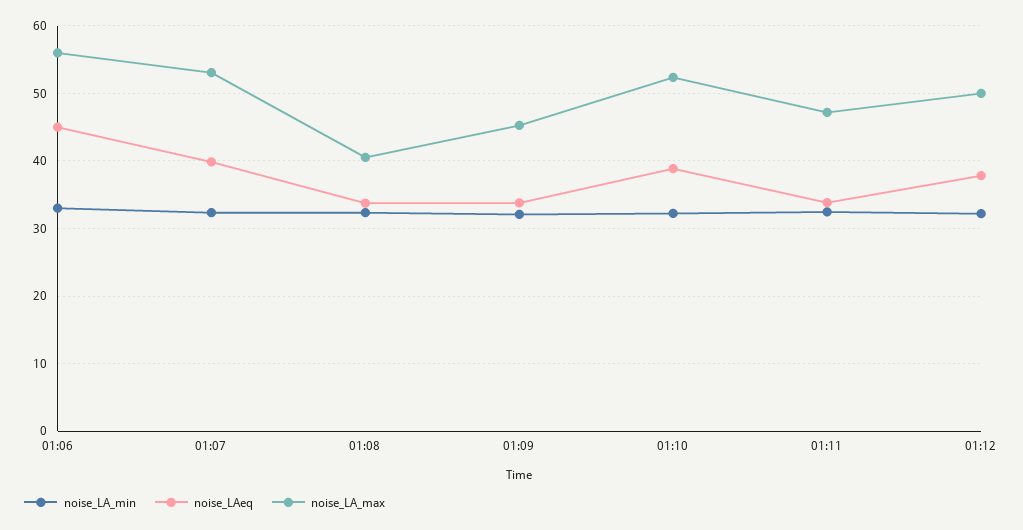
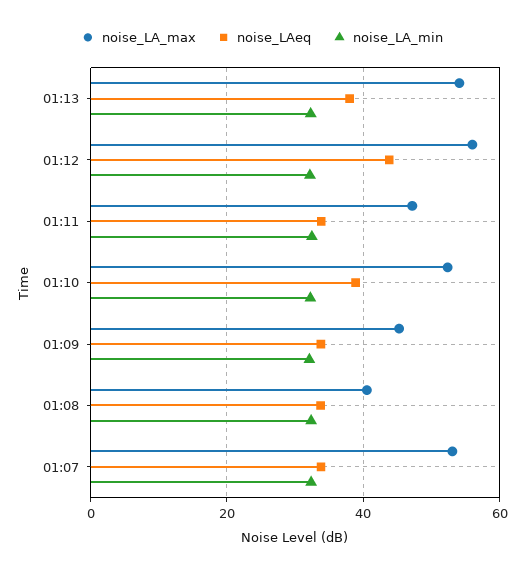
noise_LA_min, 01:06: 33 -> none
noise_LAeq, 01:06: 45 -> none
noise_LA_max, 01:06: 56 -> none
noise_LAeq, 01:07: 40 -> 34
noise_LAeq, 01:12: 38 -> 44
noise_LA_max, 01:12: 50 -> 56
noise_LA_max, 01:13: none -> 54
noise_LAeq, 01:13: none -> 38
noise_LA_min, 01:13: none -> 32

